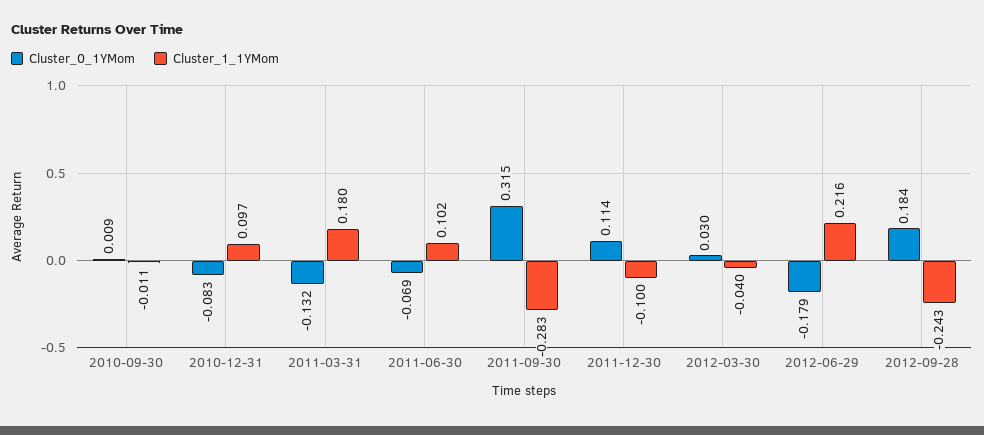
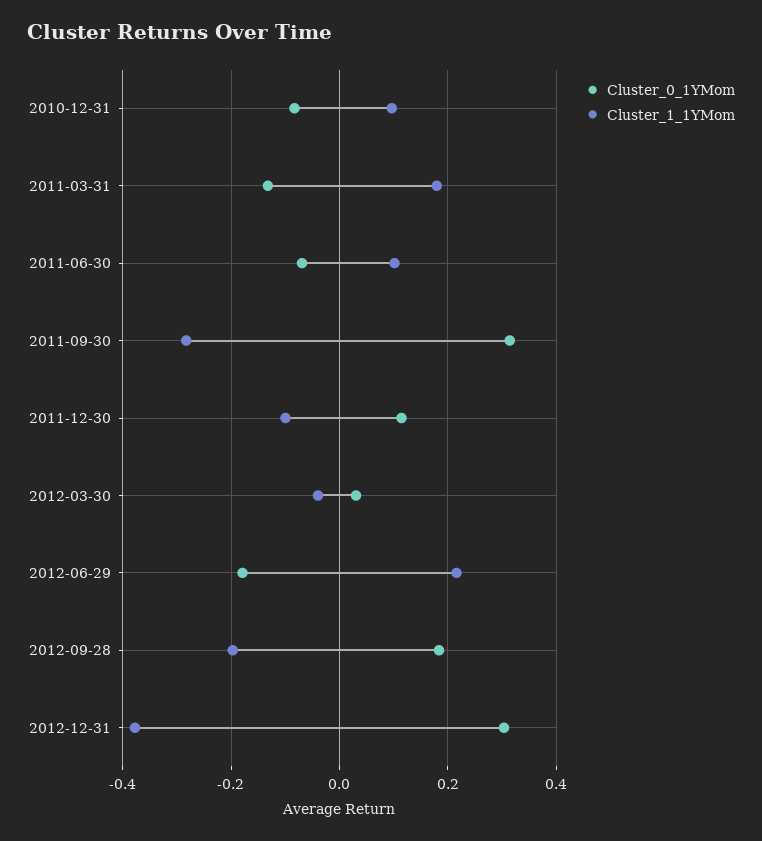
Cluster_0_1YMom, 2010-09-30: 0.009 -> none
Cluster_1_1YMom, 2010-09-30: -0.011 -> none
Cluster_1_1YMom, 2012-09-28: -0.243 -> -0.2
Cluster_0_1YMom, 2012-12-31: none -> 0.3
Cluster_1_1YMom, 2012-12-31: none -> -0.38

